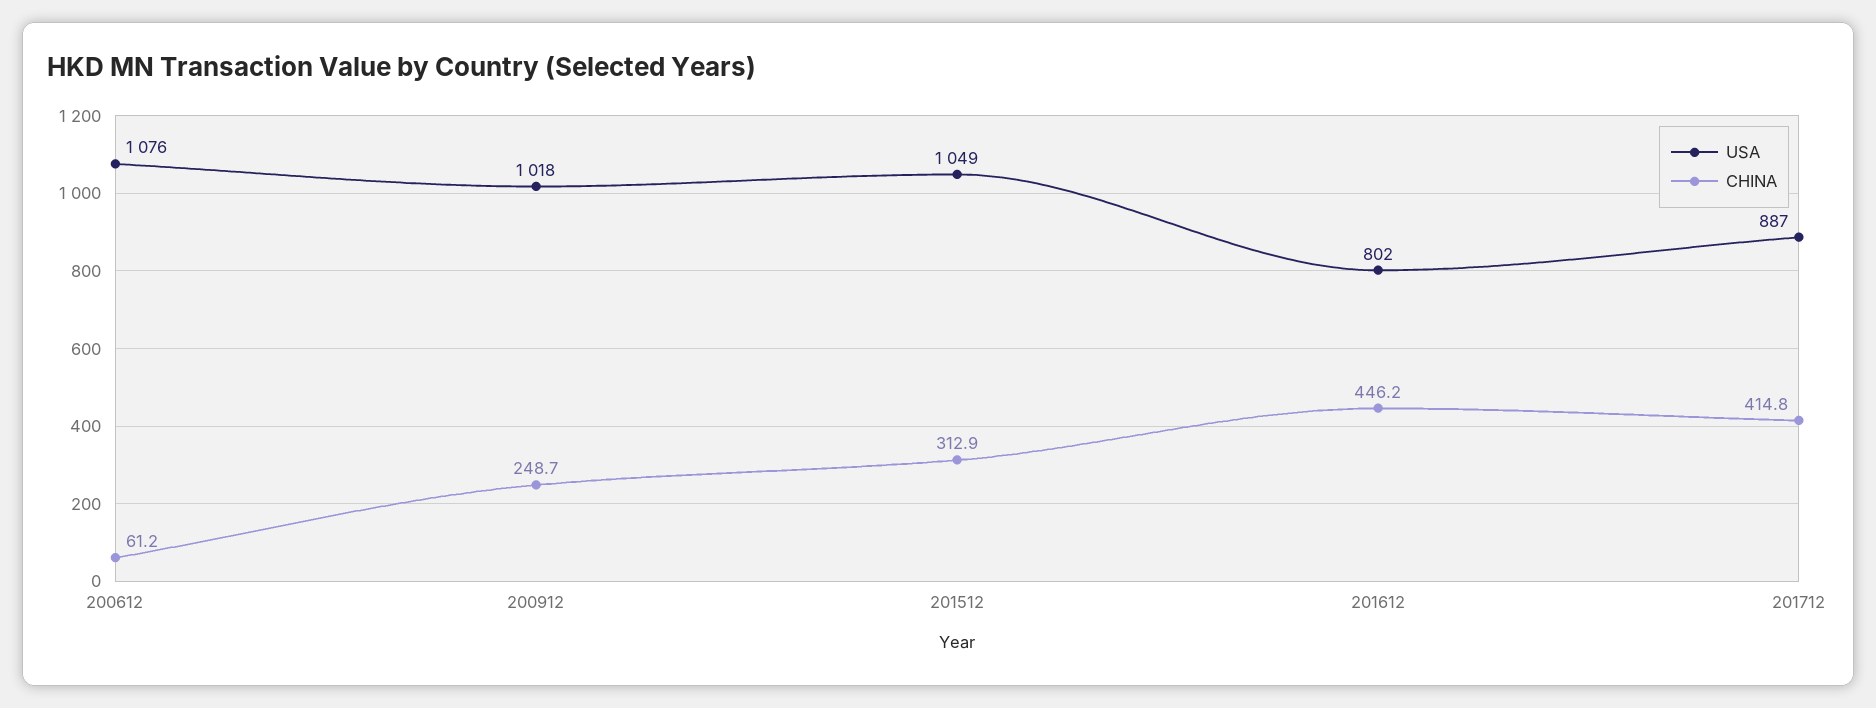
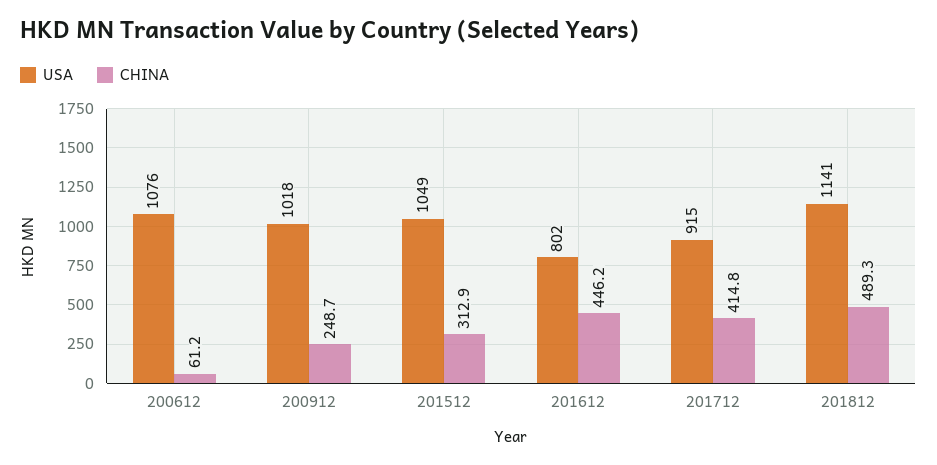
USA, 201712: 887 -> 915
USA, 201812: none -> 1141
CHINA, 201812: none -> 489.3

